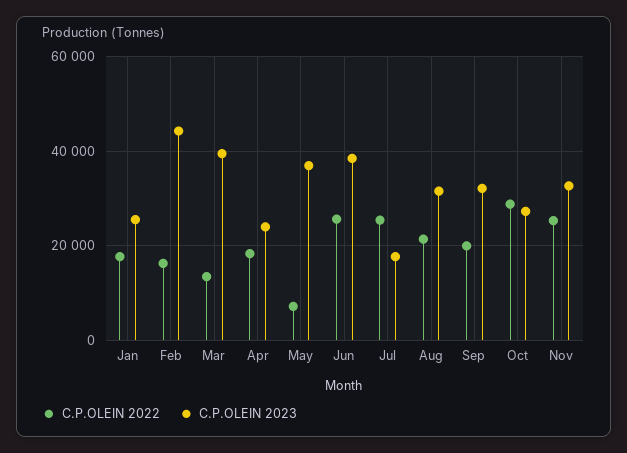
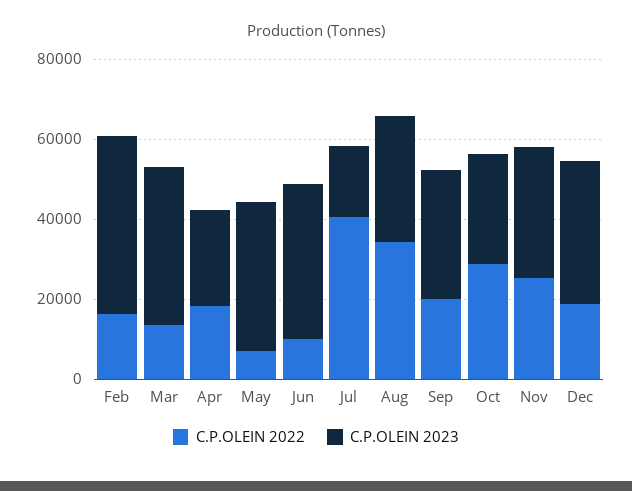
C.P.OLEIN 2022, Jan: 18000 -> none
C.P.OLEIN 2023, Jan: 26000 -> none
C.P.OLEIN 2022, Jun: 26000 -> 10000
C.P.OLEIN 2022, Jul: 26000 -> 40000
C.P.OLEIN 2022, Aug: 22000 -> 35000
C.P.OLEIN 2022, Dec: none -> 20000
C.P.OLEIN 2023, Dec: none -> 35000

